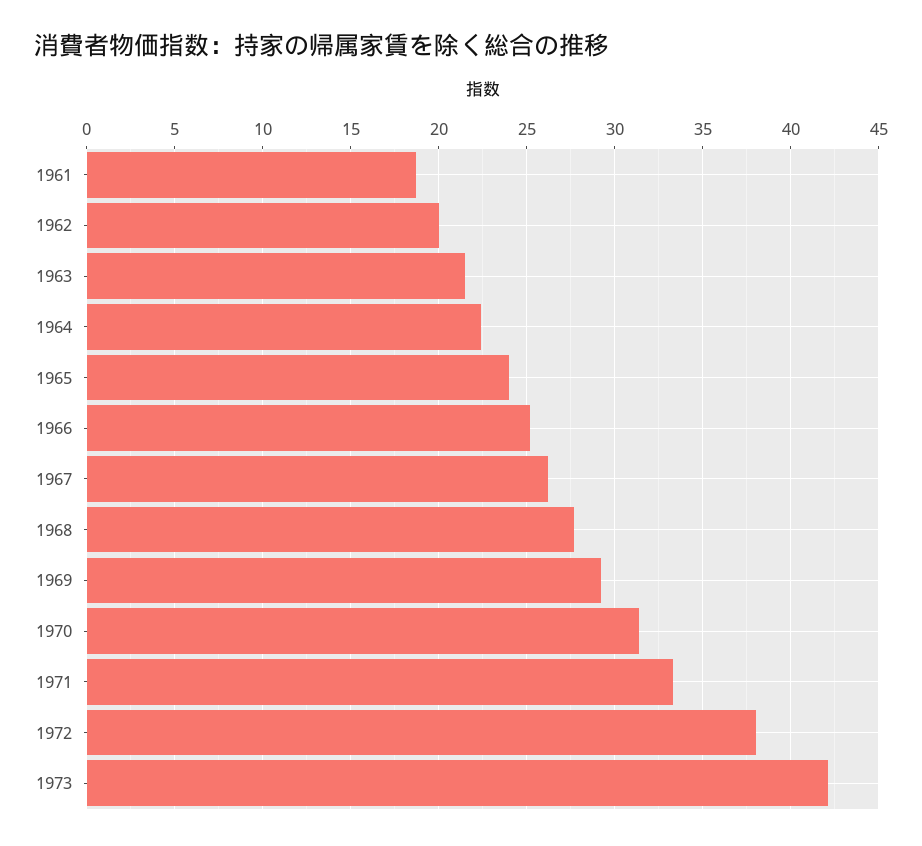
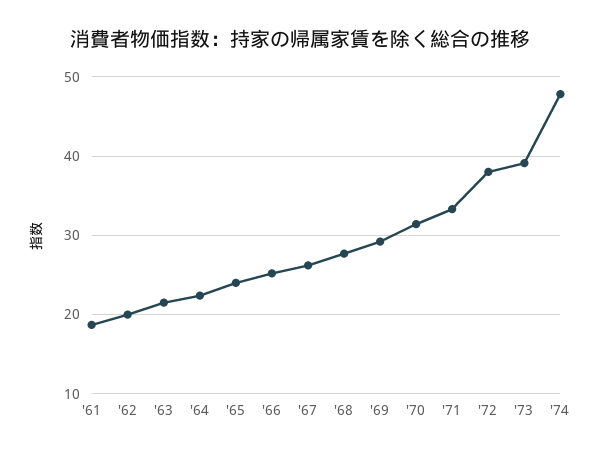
1973: 42 -> 39
'74: none -> 48

